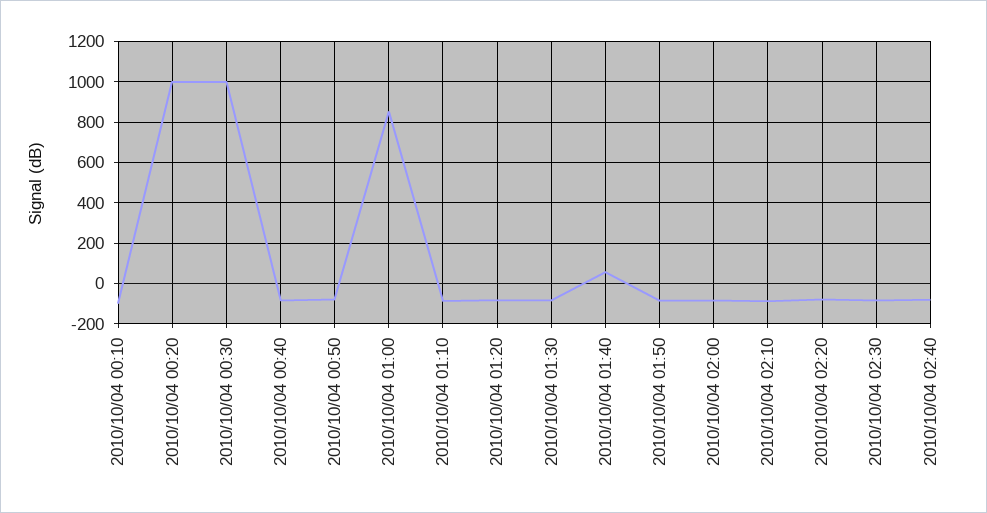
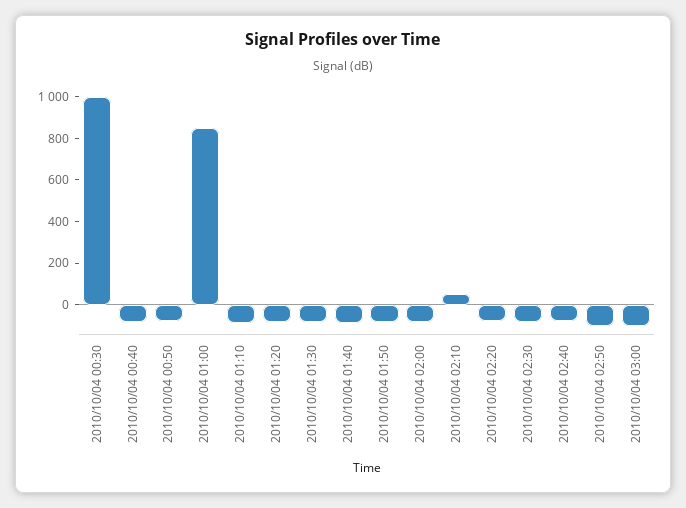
2010/10/04 00:10: -100 -> none
2010/10/04 00:20: 1000 -> none
2010/10/04 01:40: 50 -> -100
2010/10/04 02:10: -100 -> 50
2010/10/04 02:50: none -> -100
2010/10/04 03:00: none -> -100

